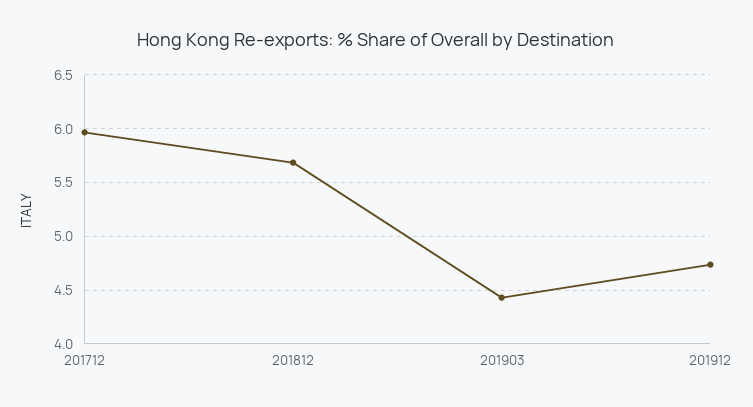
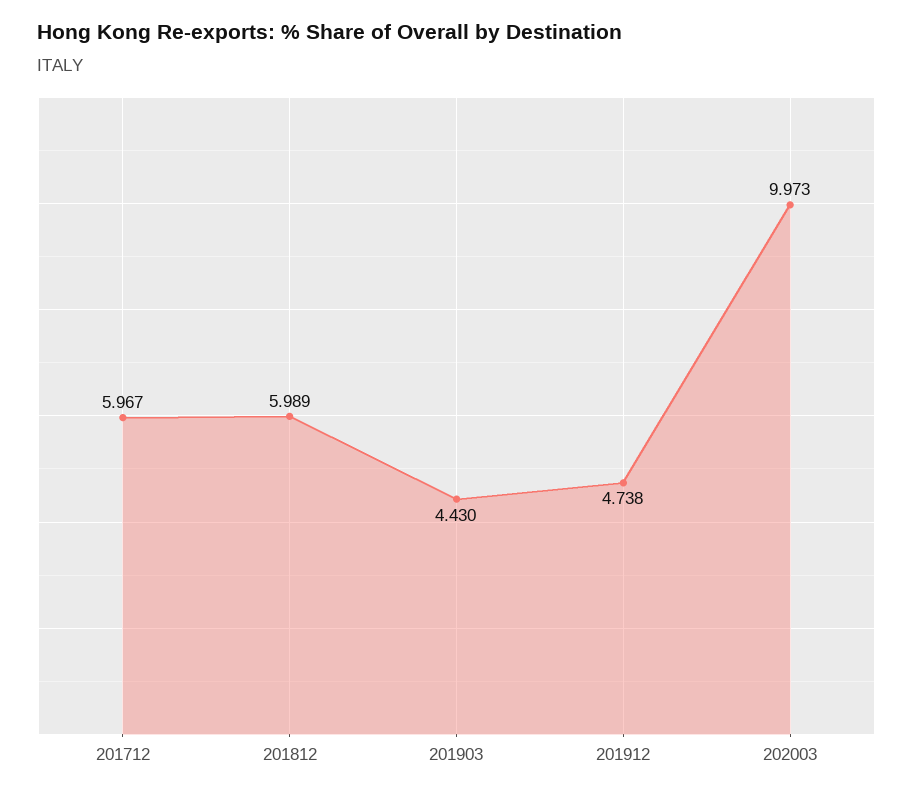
201812: 5.7 -> 5.989
202003: none -> 9.973

